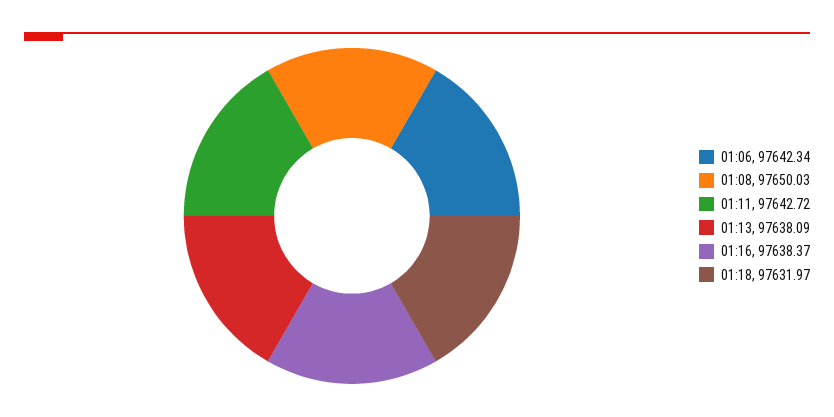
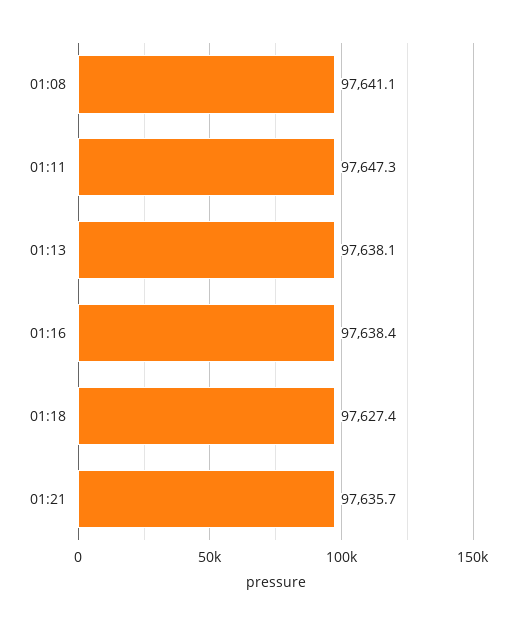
01:06: 97642.34 -> none
01:08: 97650.03 -> 97641.1
01:11: 97642.72 -> 97647.3
01:18: 97631.97 -> 97627.4
01:21: none -> 97635.7

